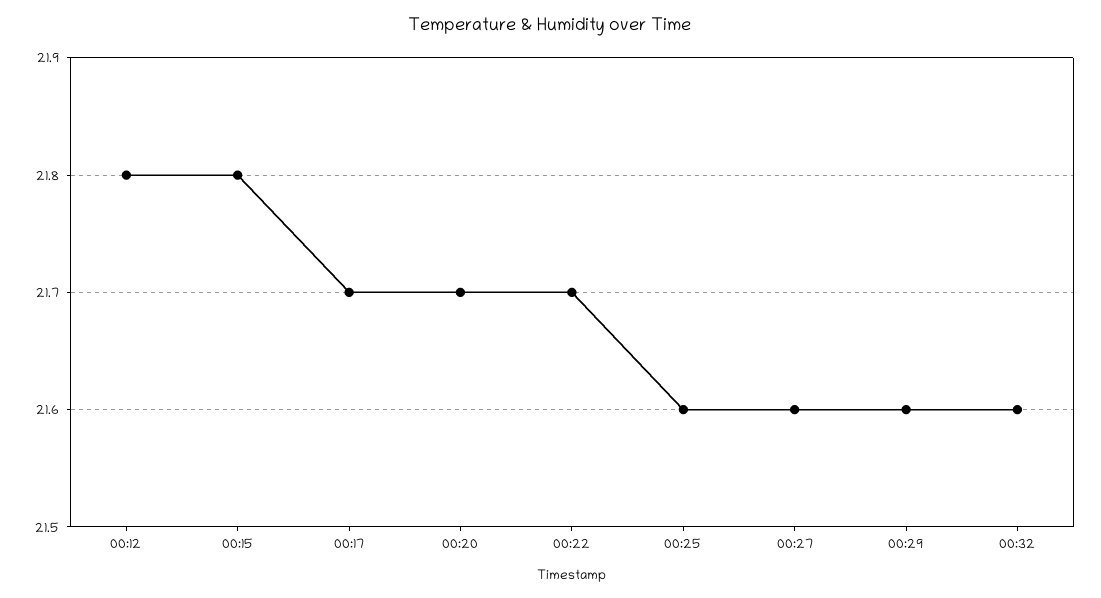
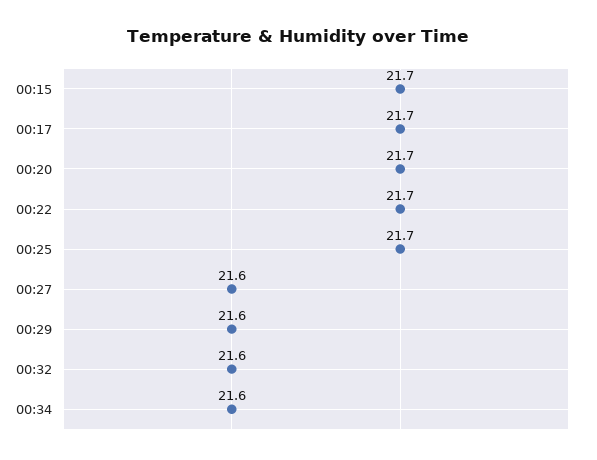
00:12: 21.8 -> none
00:15: 21.8 -> 21.7
00:25: 21.6 -> 21.7
00:34: none -> 21.6

